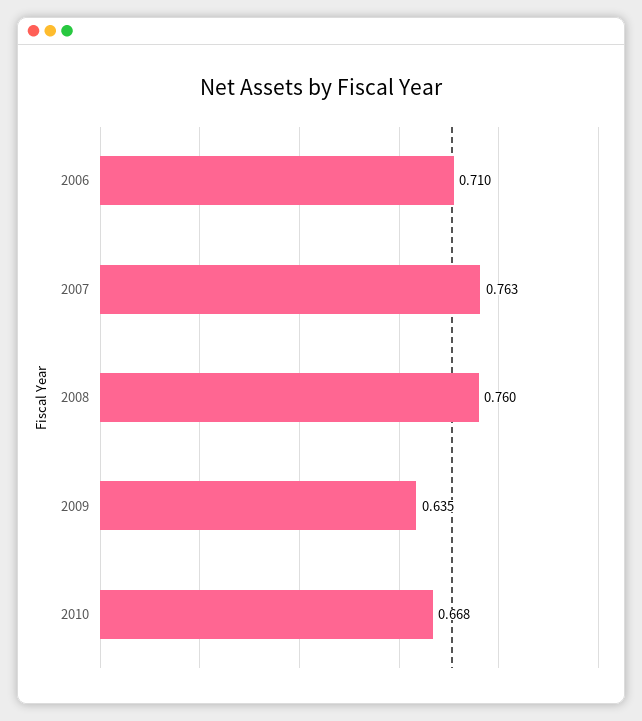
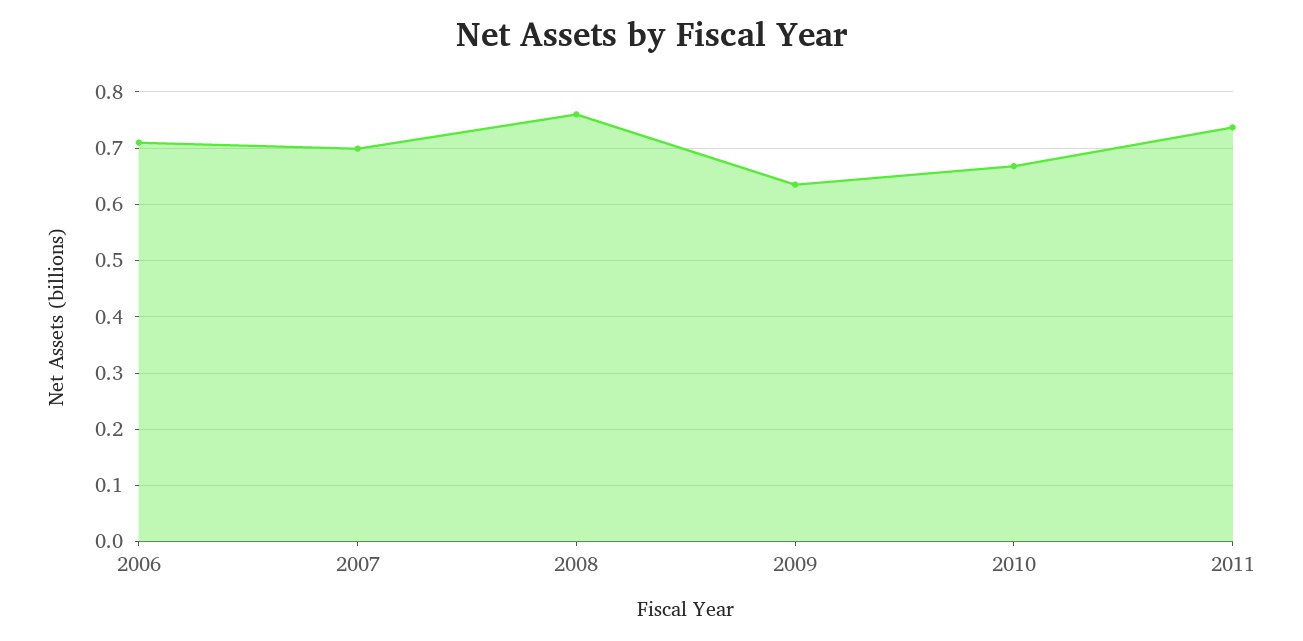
2007: 0.763 -> 0.7
2011: none -> 0.74

